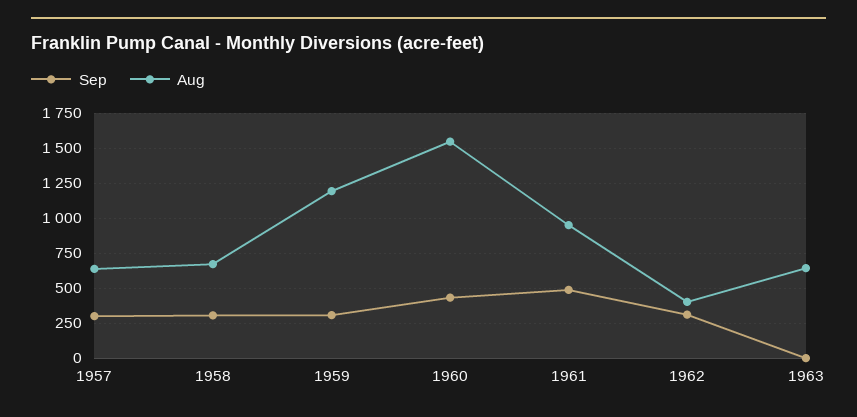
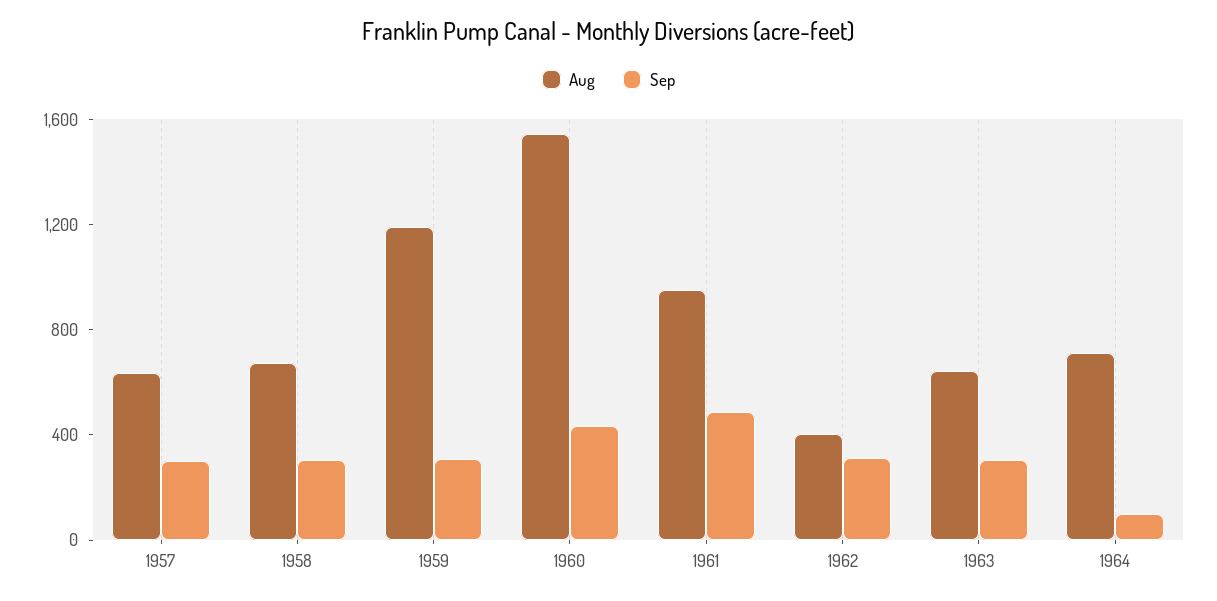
Sep, 1963: 0 -> 300
Aug, 1964: none -> 700
Sep, 1964: none -> 100

